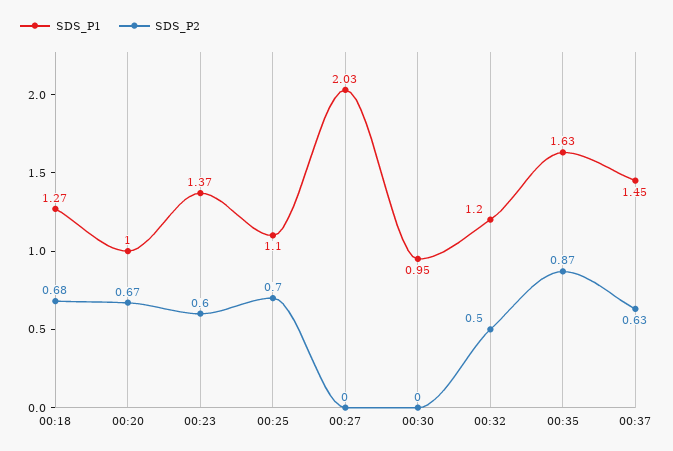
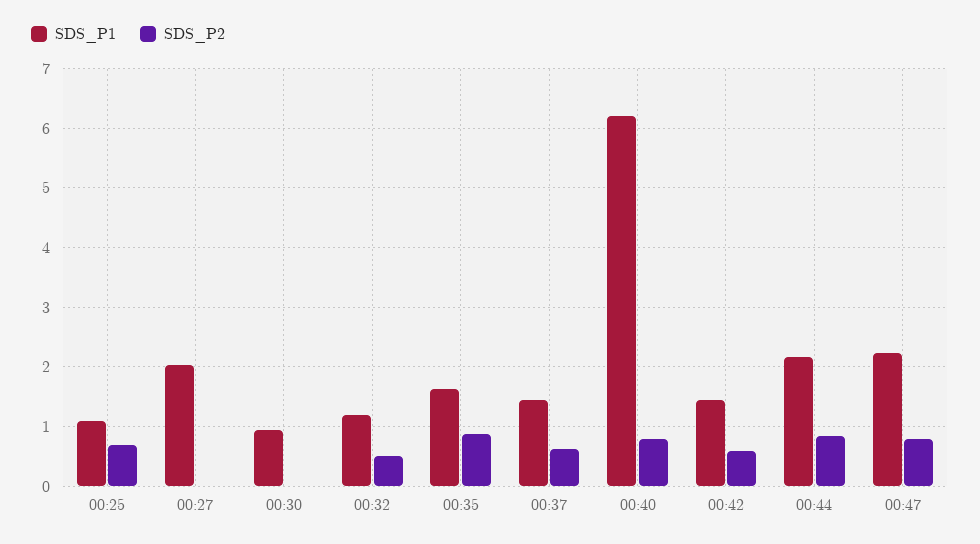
SDS_P1, 00:18: 1.27 -> none
SDS_P2, 00:18: 0.68 -> none
SDS_P1, 00:20: 1 -> none
SDS_P2, 00:20: 0.67 -> none
SDS_P1, 00:23: 1.37 -> none
SDS_P2, 00:23: 0.6 -> none
SDS_P1, 00:40: none -> 6.2
SDS_P2, 00:40: none -> 0.8
SDS_P1, 00:42: none -> 1.4
SDS_P2, 00:42: none -> 0.6
SDS_P1, 00:44: none -> 2.2
SDS_P2, 00:44: none -> 0.8
SDS_P1, 00:47: none -> 2.2
SDS_P2, 00:47: none -> 0.8

